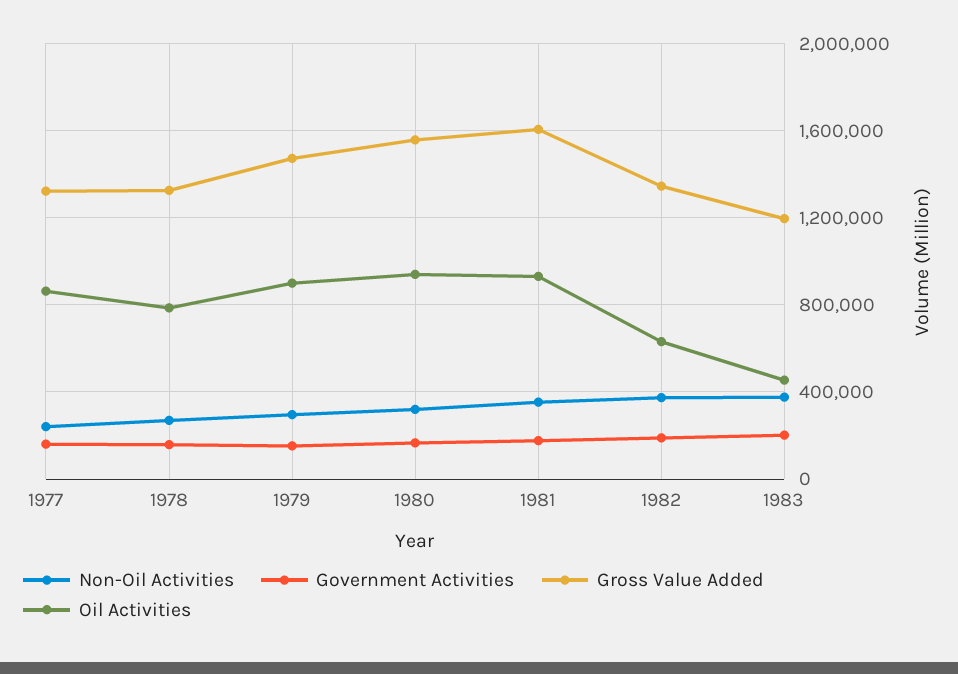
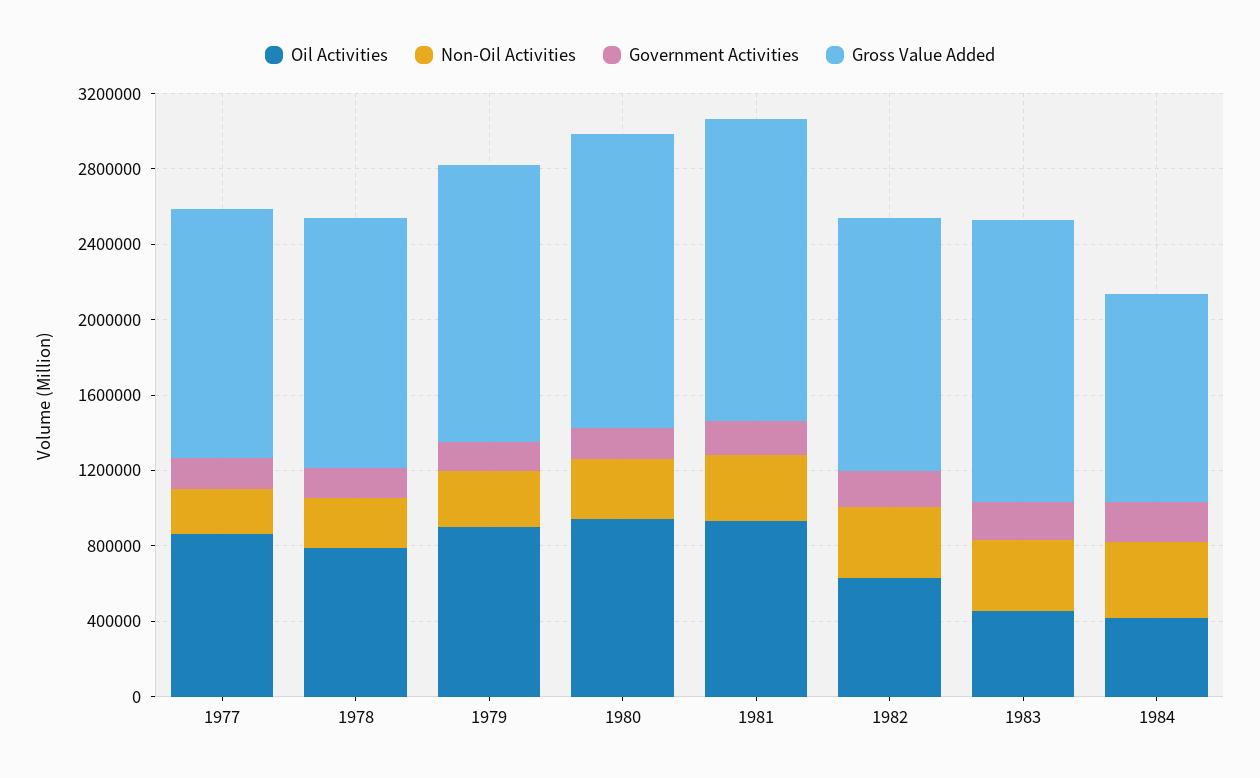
Gross Value Added, 1983: 1200000 -> 1500000
Oil Activities, 1984: none -> 400000
Non-Oil Activities, 1984: none -> 400000
Government Activities, 1984: none -> 200000
Gross Value Added, 1984: none -> 1100000

